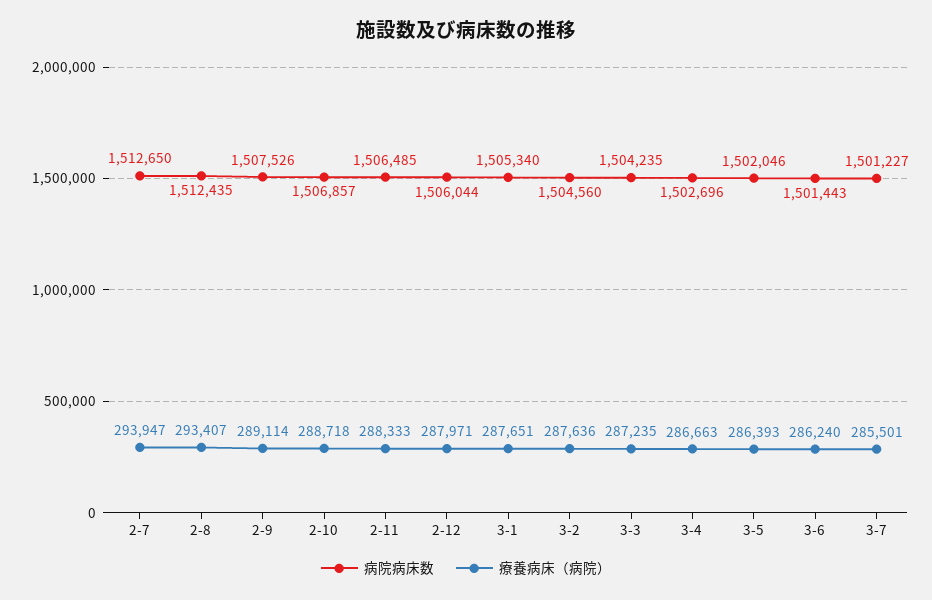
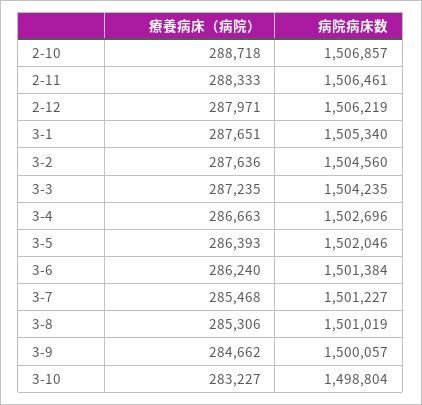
病院病床数, 2-7: 1512650 -> none
療養病床（病院）, 2-7: 293947 -> none
病院病床数, 2-8: 1512435 -> none
療養病床（病院）, 2-8: 293407 -> none
病院病床数, 2-9: 1507526 -> none
療養病床（病院）, 2-9: 289114 -> none
病院病床数, 2-11: 1506485 -> 1506461
病院病床数, 2-12: 1506044 -> 1506219
病院病床数, 3-6: 1501443 -> 1501384
療養病床（病院）, 3-7: 285501 -> 285468
療養病床（病院）, 3-8: none -> 285306
病院病床数, 3-8: none -> 1501019
療養病床（病院）, 3-9: none -> 284662
病院病床数, 3-9: none -> 1500057
療養病床（病院）, 3-10: none -> 283227
病院病床数, 3-10: none -> 1498804

